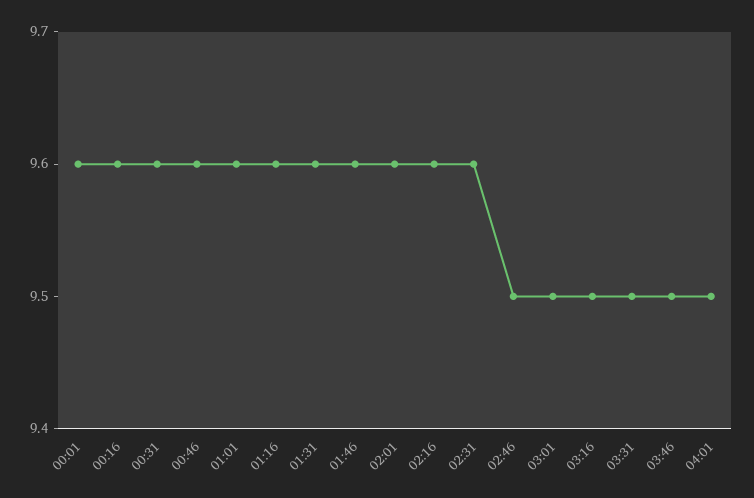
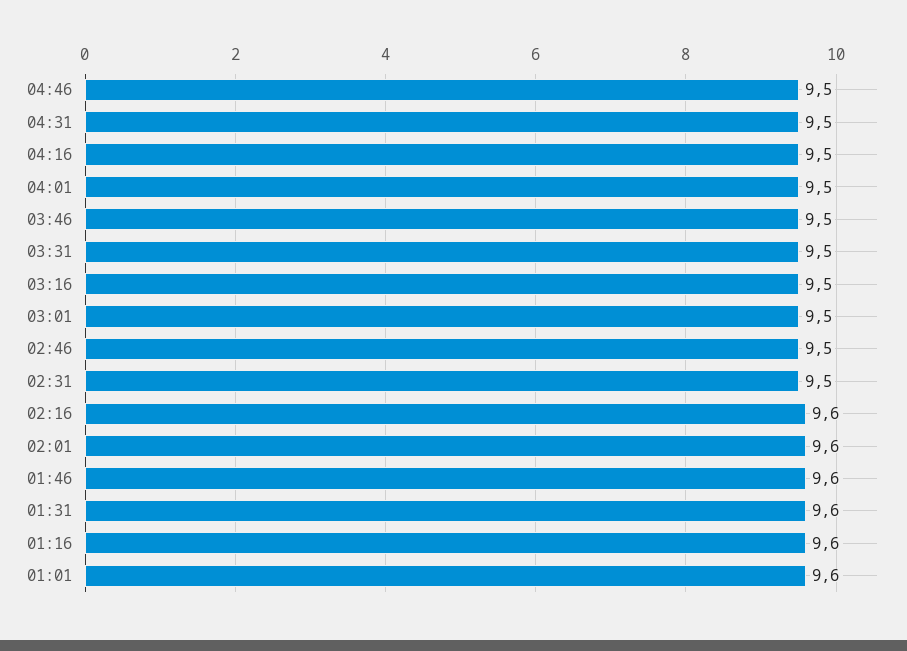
00:01: 9.6 -> none
00:16: 9.6 -> none
00:31: 9.6 -> none
00:46: 9.6 -> none
02:31: 9.6 -> 9.5
04:46: none -> 9.5
04:31: none -> 9.5
04:16: none -> 9.5

